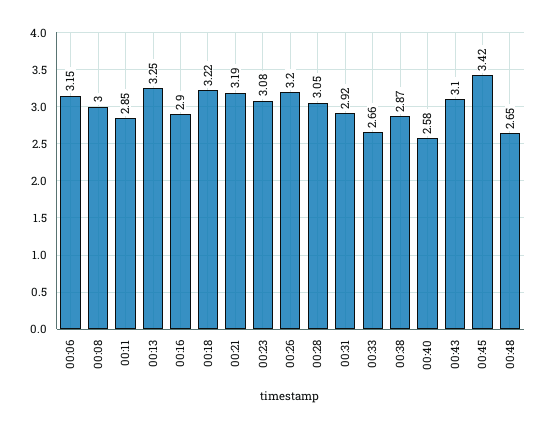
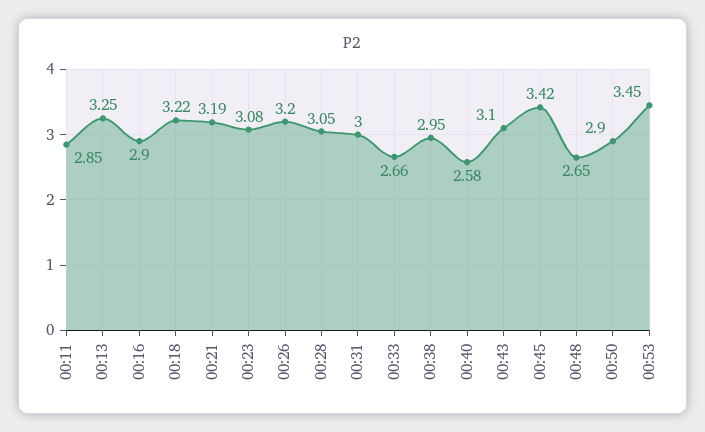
00:06: 3.15 -> none
00:08: 3 -> none
00:31: 2.92 -> 3
00:38: 2.87 -> 2.95
00:50: none -> 2.9
00:53: none -> 3.45

